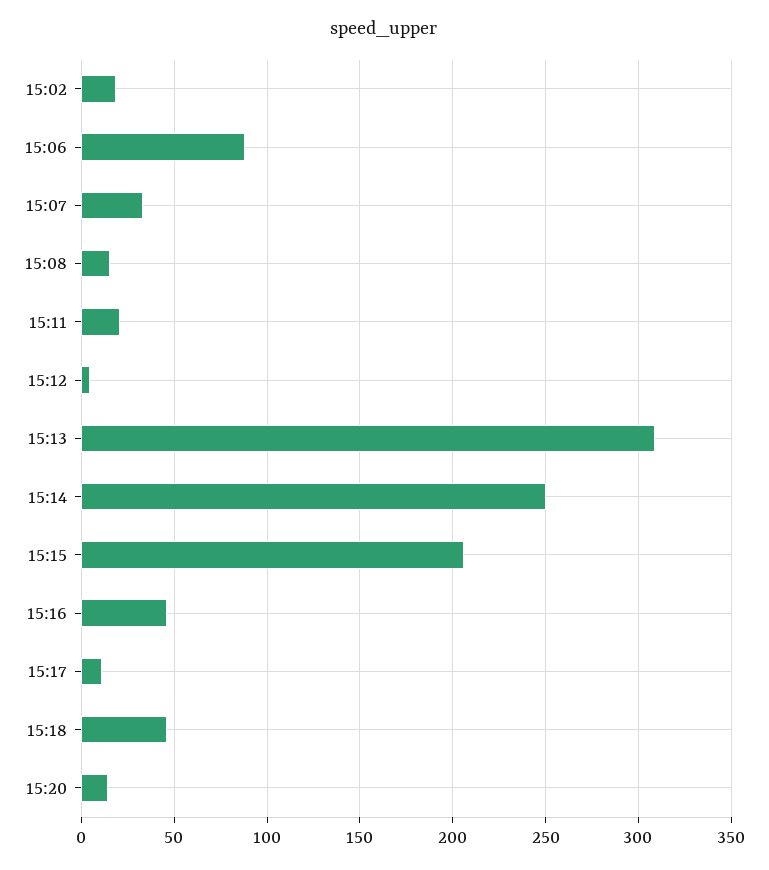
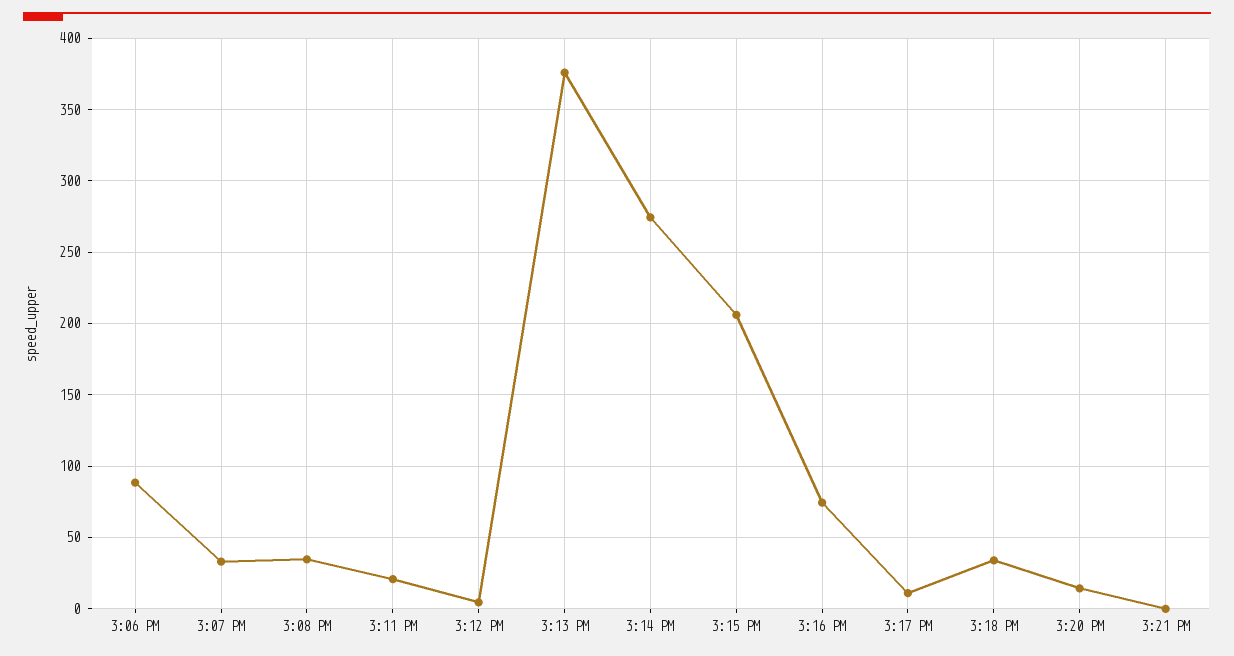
15:02: 20 -> none
15:08: 15 -> 35
15:13: 310 -> 375
15:14: 250 -> 275
15:16: 45 -> 75
15:18: 45 -> 35
3:21 PM: none -> 0

